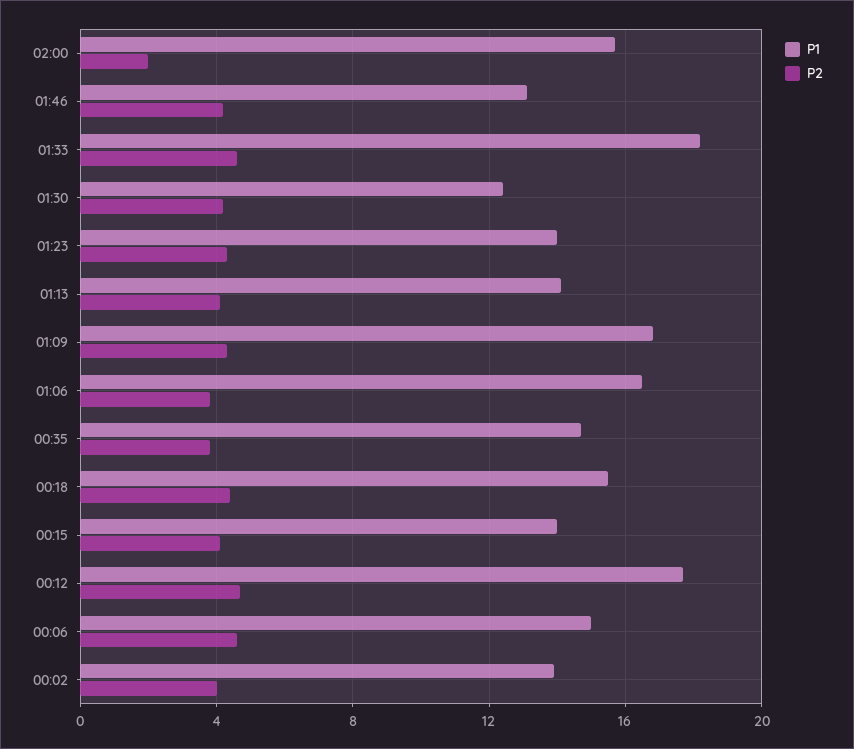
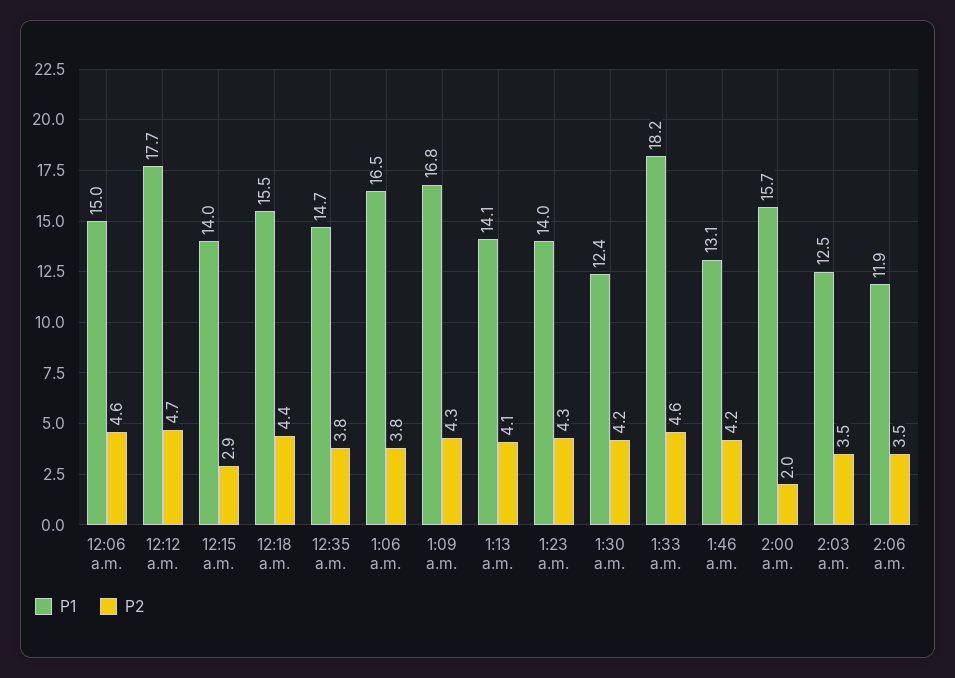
P2, 00:15: 4 -> 2.9
P1, 00:02: 14 -> none
P2, 00:02: 4 -> none
P1, 2:03 a.m.: none -> 12.5
P2, 2:03 a.m.: none -> 3.5
P1, 2:06 a.m.: none -> 11.9
P2, 2:06 a.m.: none -> 3.5

